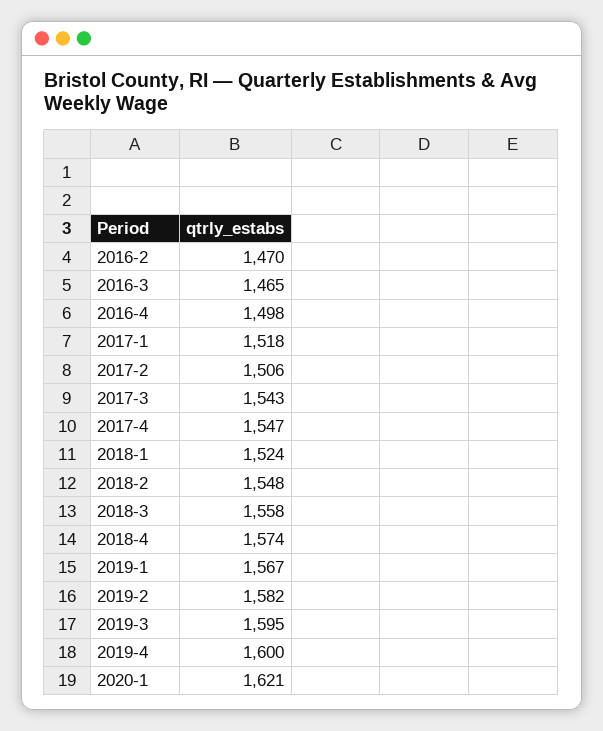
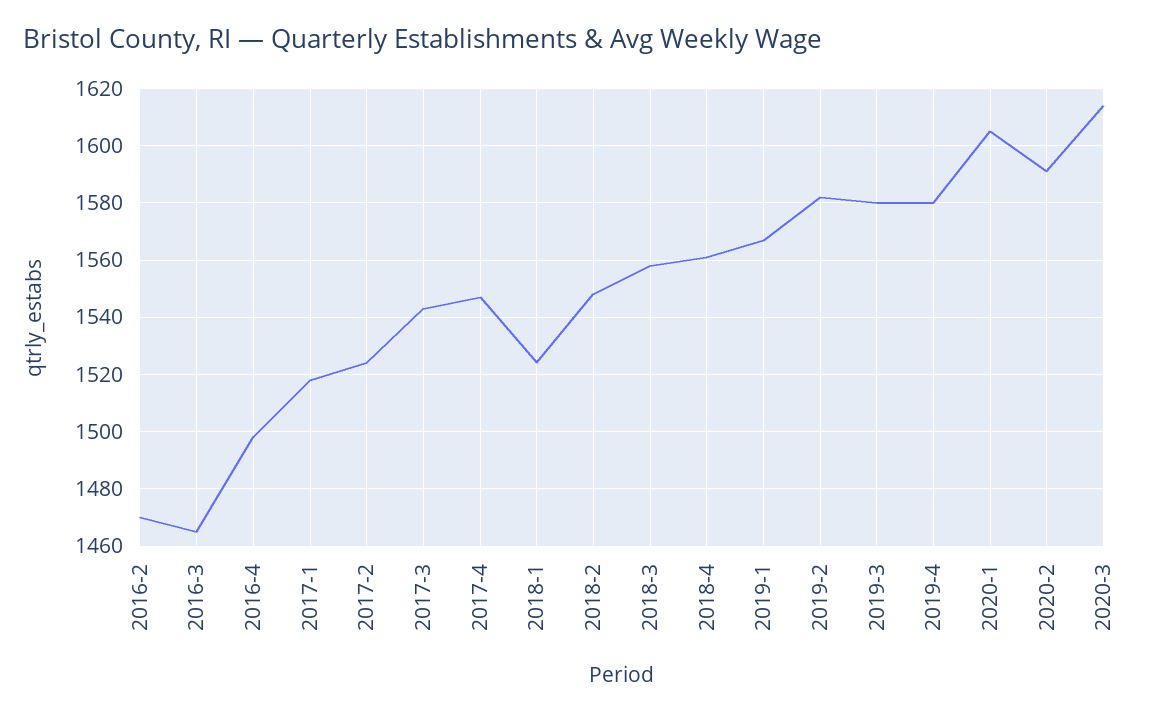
2017-2: 1506 -> 1525
2018-4: 1574 -> 1560
2019-3: 1595 -> 1580
2019-4: 1600 -> 1580
2020-1: 1621 -> 1605
2020-2: none -> 1590
2020-3: none -> 1615

